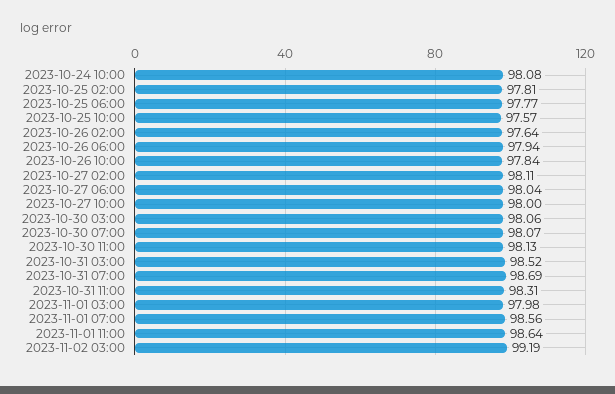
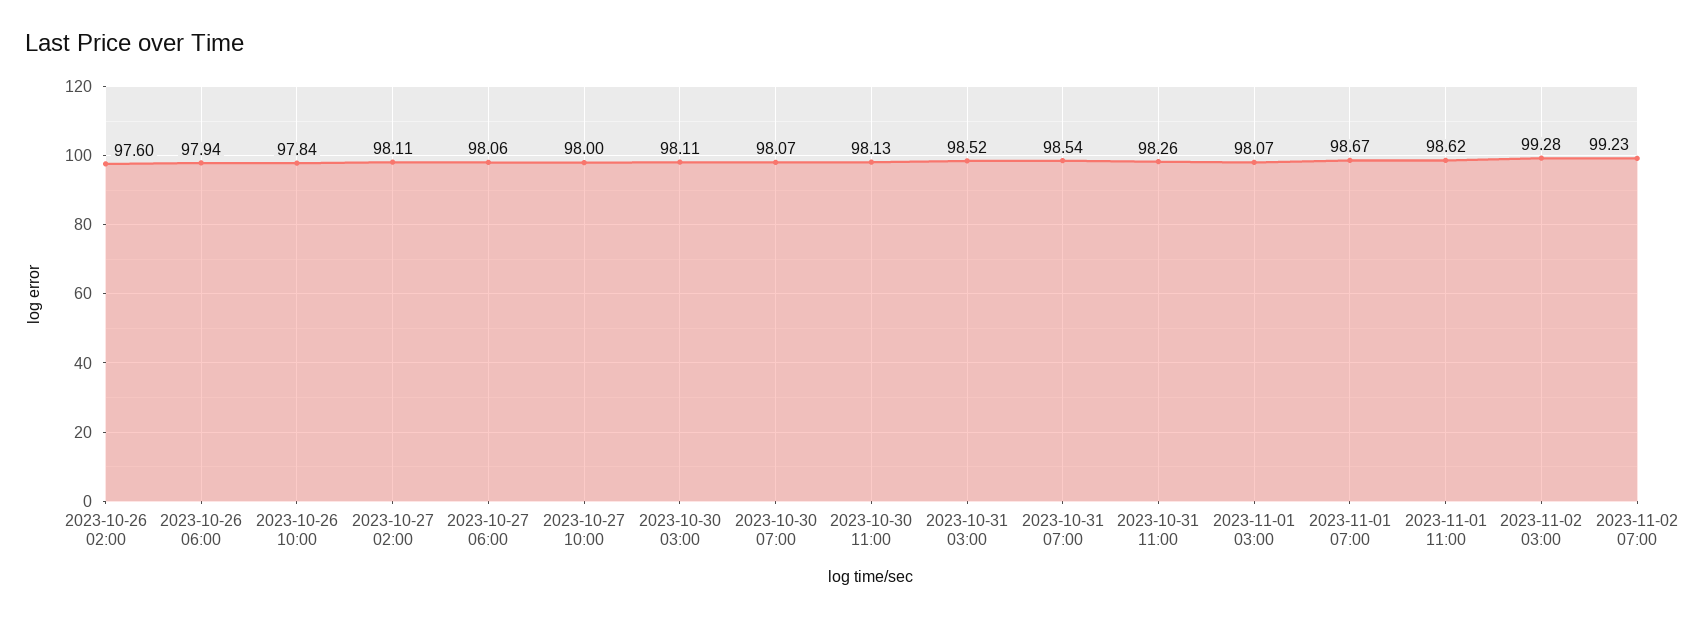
2023-10-24 10:00: 98.08 -> none
2023-10-25 02:00: 97.81 -> none
2023-10-25 06:00: 97.77 -> none
2023-10-25 10:00: 97.57 -> none
2023-10-26 02:00: 97.64 -> 97.6
2023-10-27 06:00: 98.04 -> 98.06
2023-10-30 03:00: 98.06 -> 98.11
2023-10-31 07:00: 98.69 -> 98.54
2023-10-31 11:00: 98.31 -> 98.26
2023-11-01 03:00: 97.98 -> 98.07
2023-11-01 07:00: 98.56 -> 98.67
2023-11-01 11:00: 98.64 -> 98.62
2023-11-02 03:00: 99.19 -> 99.28
2023-11-02 07:00: none -> 99.23

